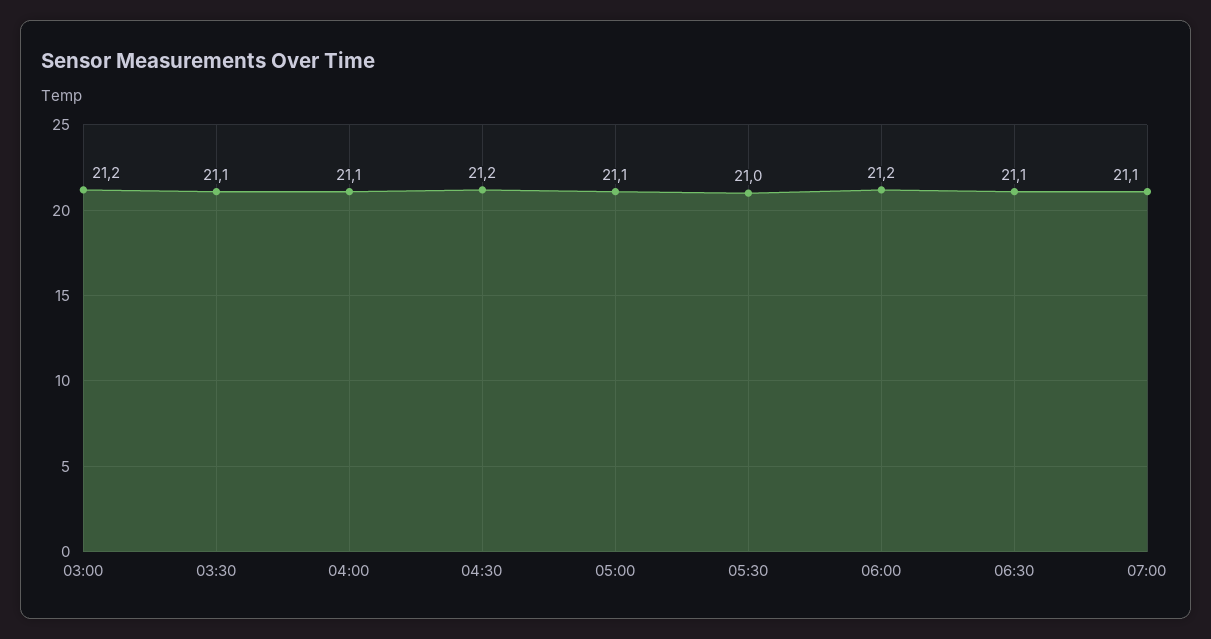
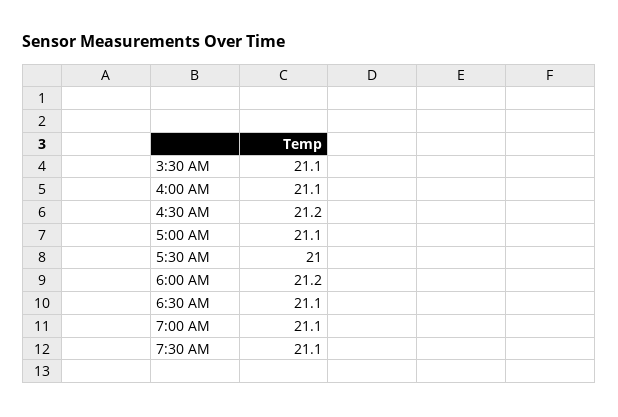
03:00: 21.2 -> none
7:30 AM: none -> 21.1

